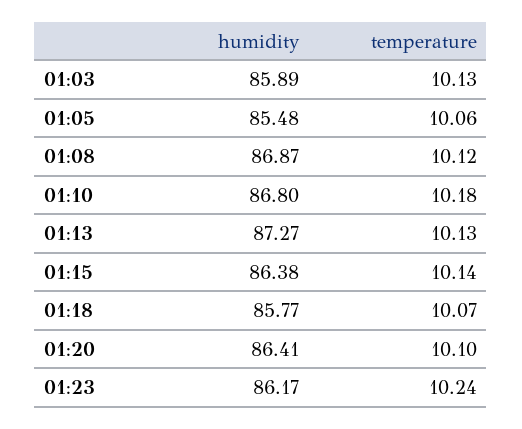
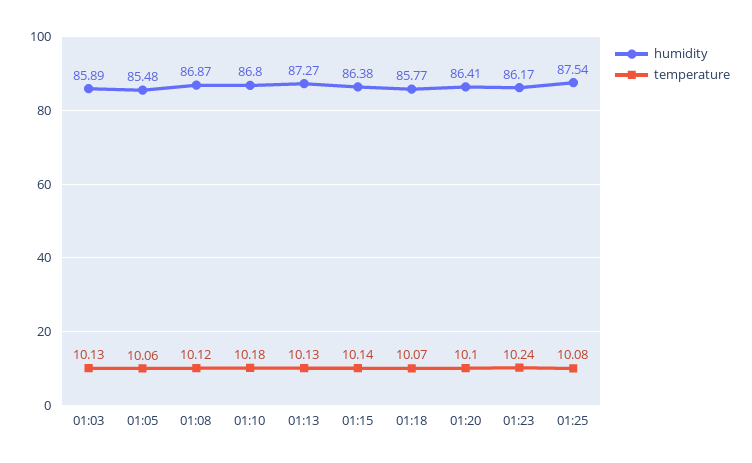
humidity, 01:25: none -> 87.54
temperature, 01:25: none -> 10.08

